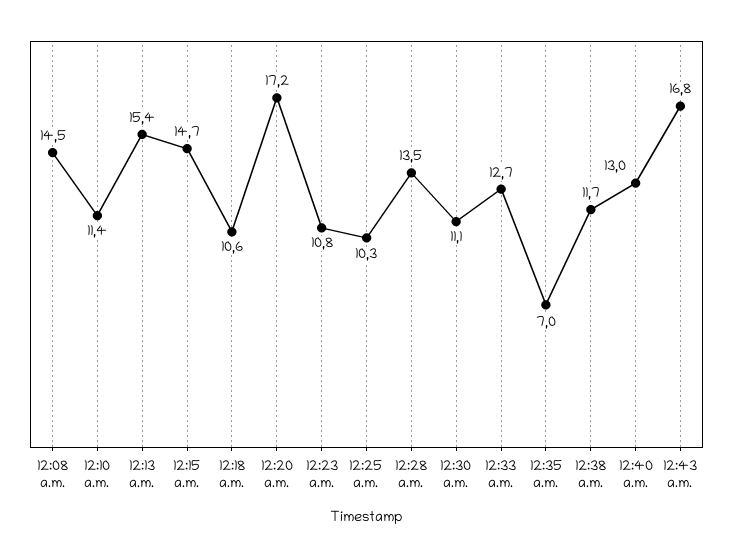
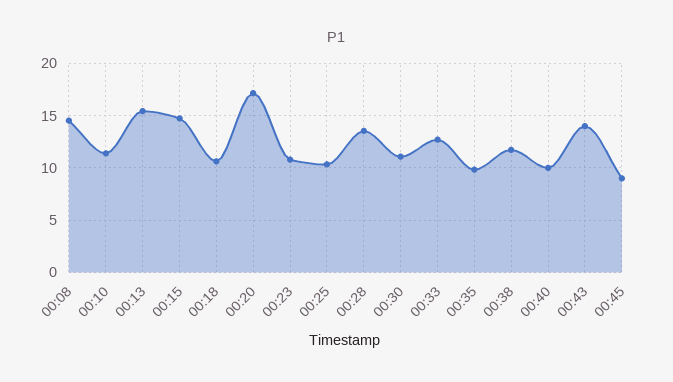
12:35 a.m.: 7 -> 10
12:40 a.m.: 13 -> 10
12:43 a.m.: 16.8 -> 14
00:45: none -> 9

